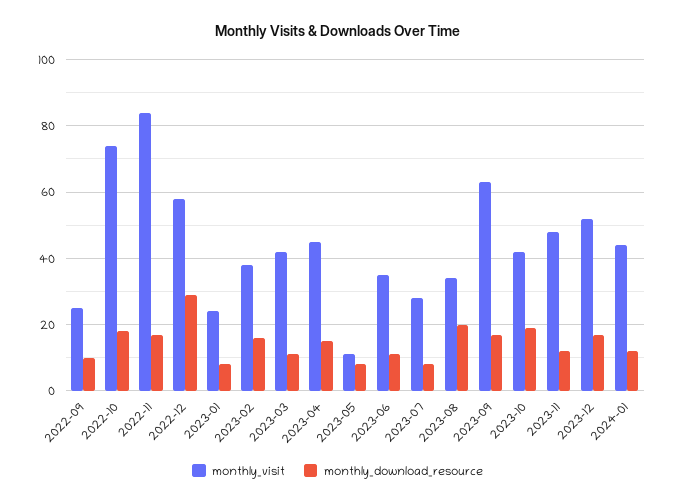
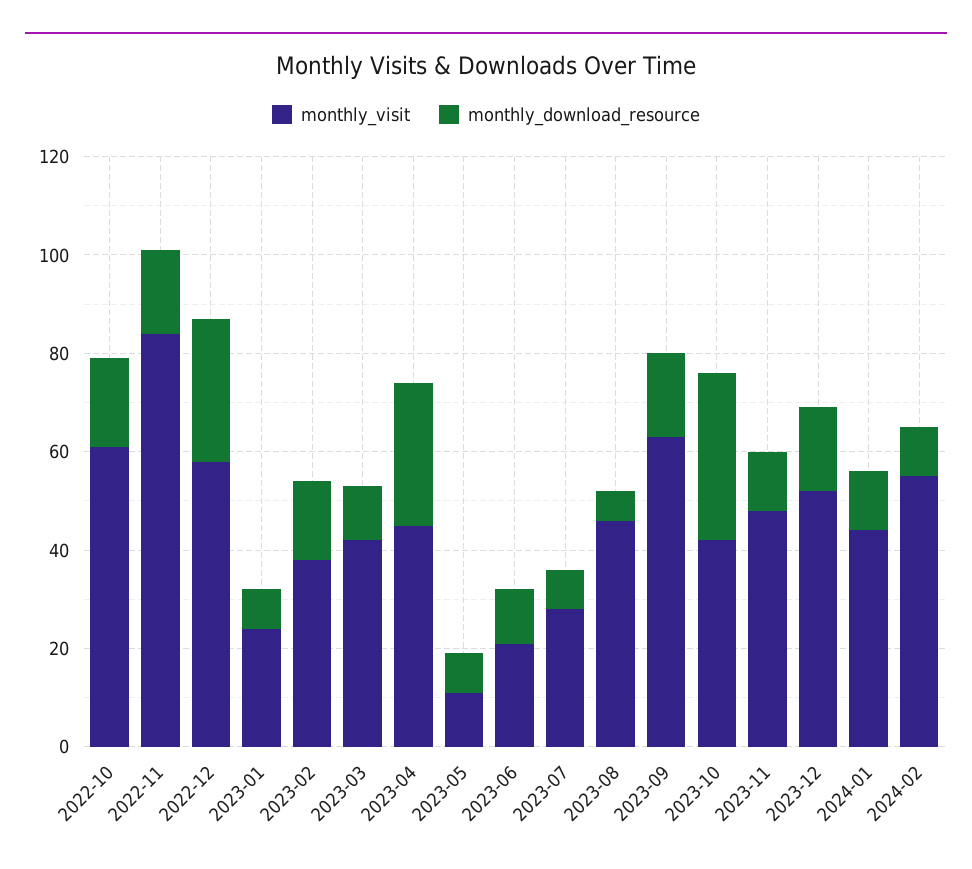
monthly_visit, 2022-09: 25 -> none
monthly_download_resource, 2022-09: 10 -> none
monthly_visit, 2022-10: 75 -> 60
monthly_download_resource, 2023-04: 15 -> 30
monthly_visit, 2023-06: 35 -> 20
monthly_visit, 2023-08: 35 -> 45
monthly_download_resource, 2023-08: 20 -> 5
monthly_download_resource, 2023-10: 20 -> 35
monthly_visit, 2024-02: none -> 55
monthly_download_resource, 2024-02: none -> 10

